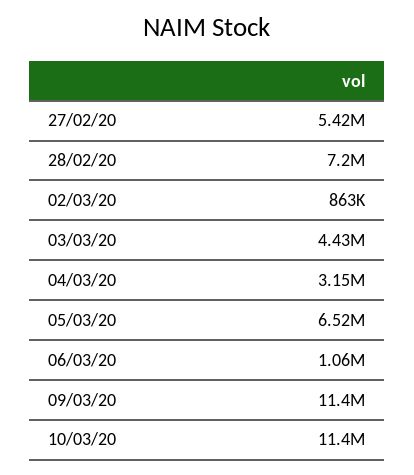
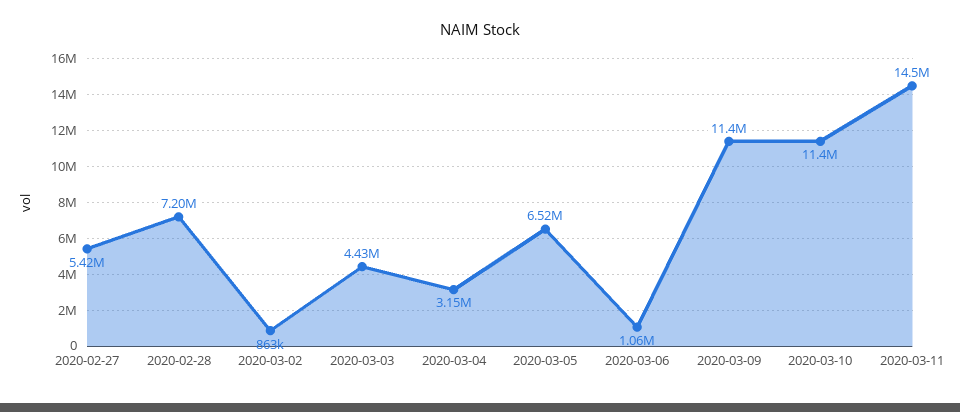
2020-03-11: none -> 14500000

